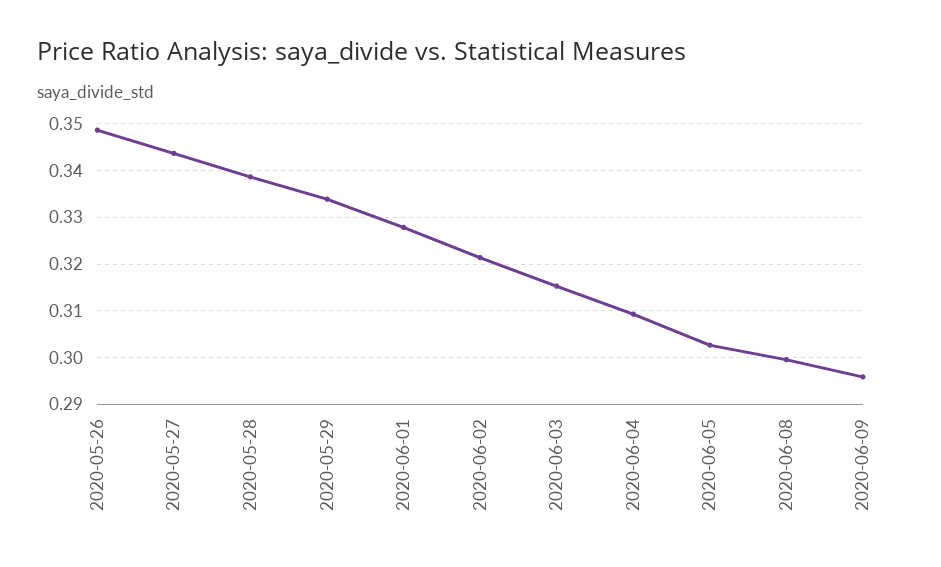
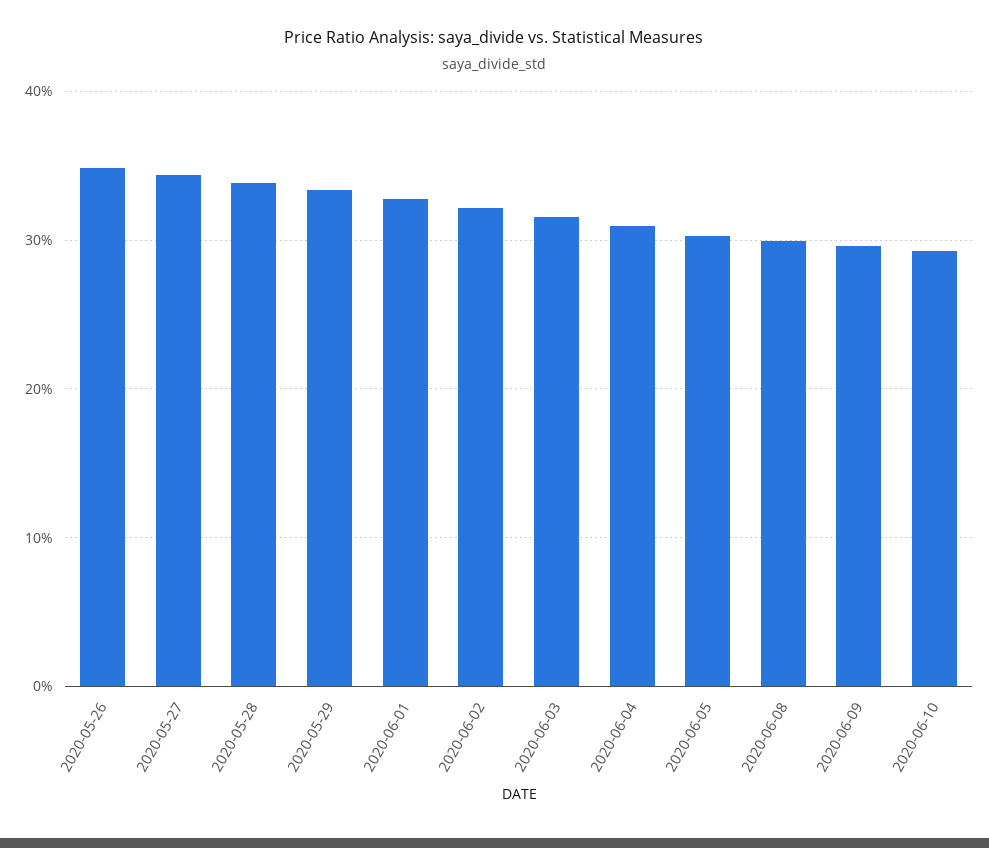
2020-06-10: none -> 0.29

